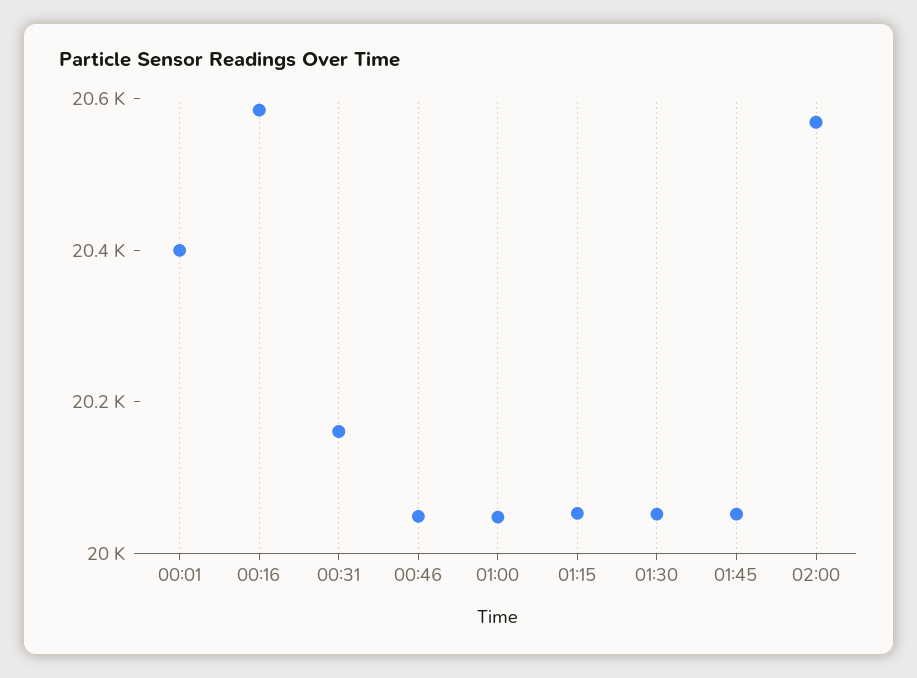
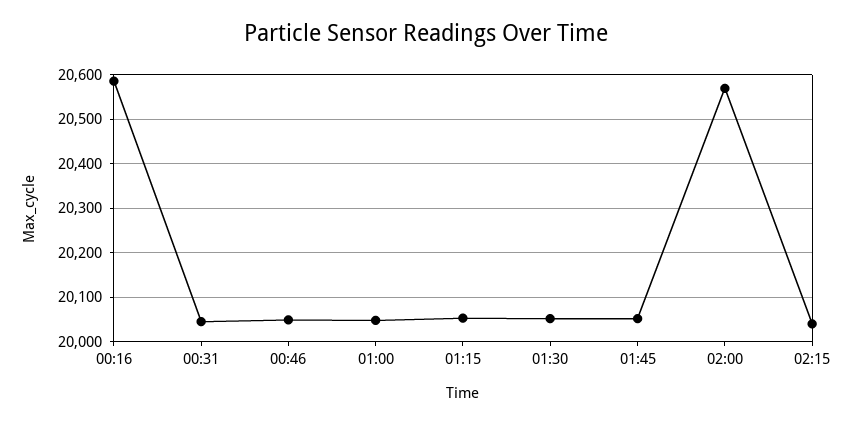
00:01: 20400 -> none
00:31: 20150 -> 20040
02:15: none -> 20040

